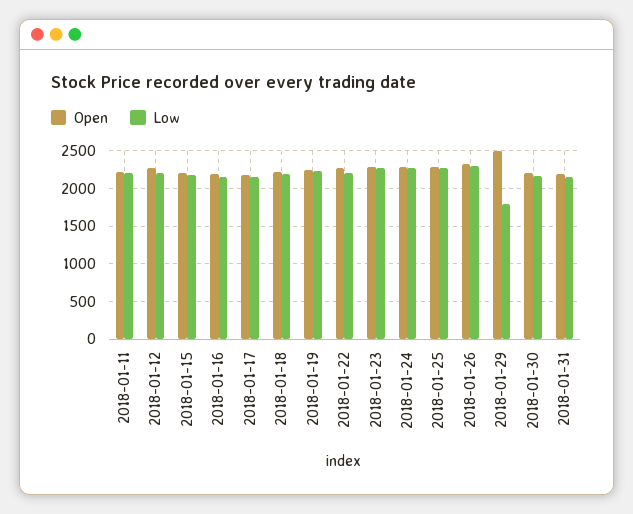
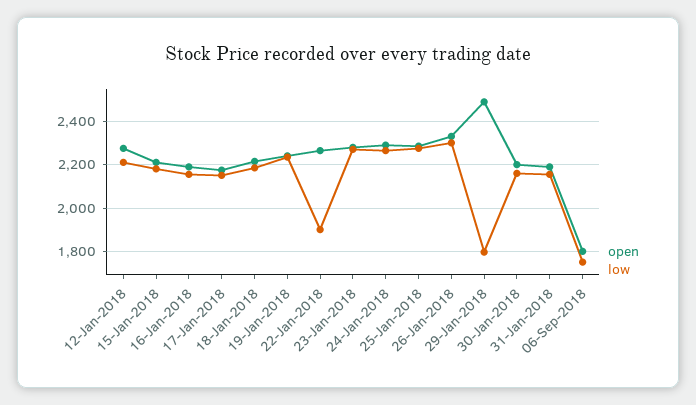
Open, 2018-01-11: 2200 -> none
Low, 2018-01-11: 2200 -> none
Low, 2018-01-22: 2200 -> 1900
Open, 06-Sep-2018: none -> 1800
Low, 06-Sep-2018: none -> 1750

